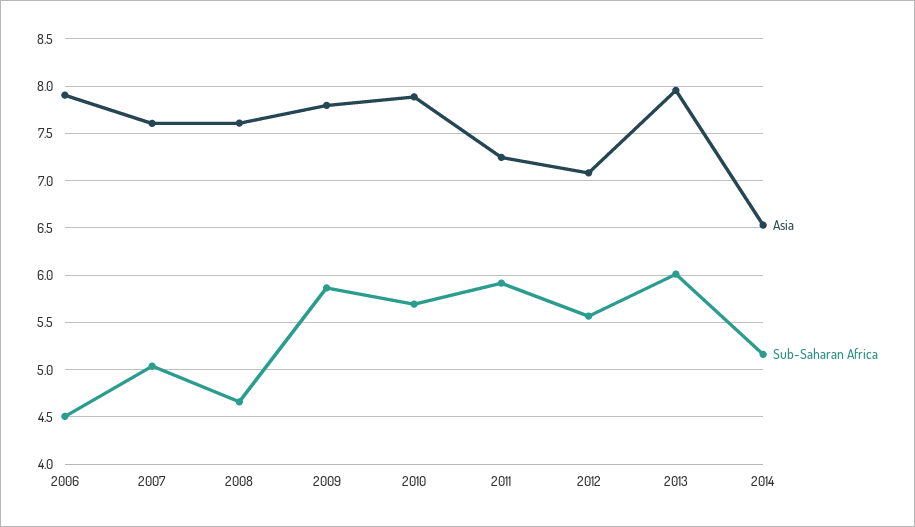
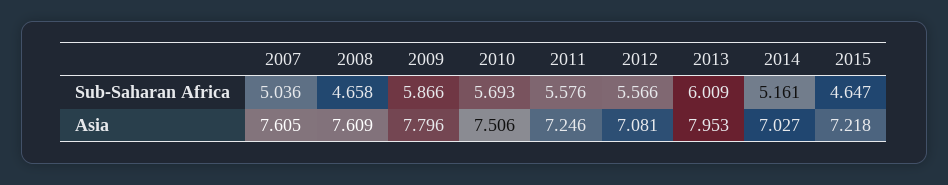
Asia, 2006: 7.9 -> none
Sub-Saharan Africa, 2006: 4.5 -> none
Asia, 2010: 7.9 -> 7.506
Sub-Saharan Africa, 2011: 5.9 -> 5.576
Asia, 2014: 6.5 -> 7.027
Sub-Saharan Africa, 2015: none -> 4.647
Asia, 2015: none -> 7.218

